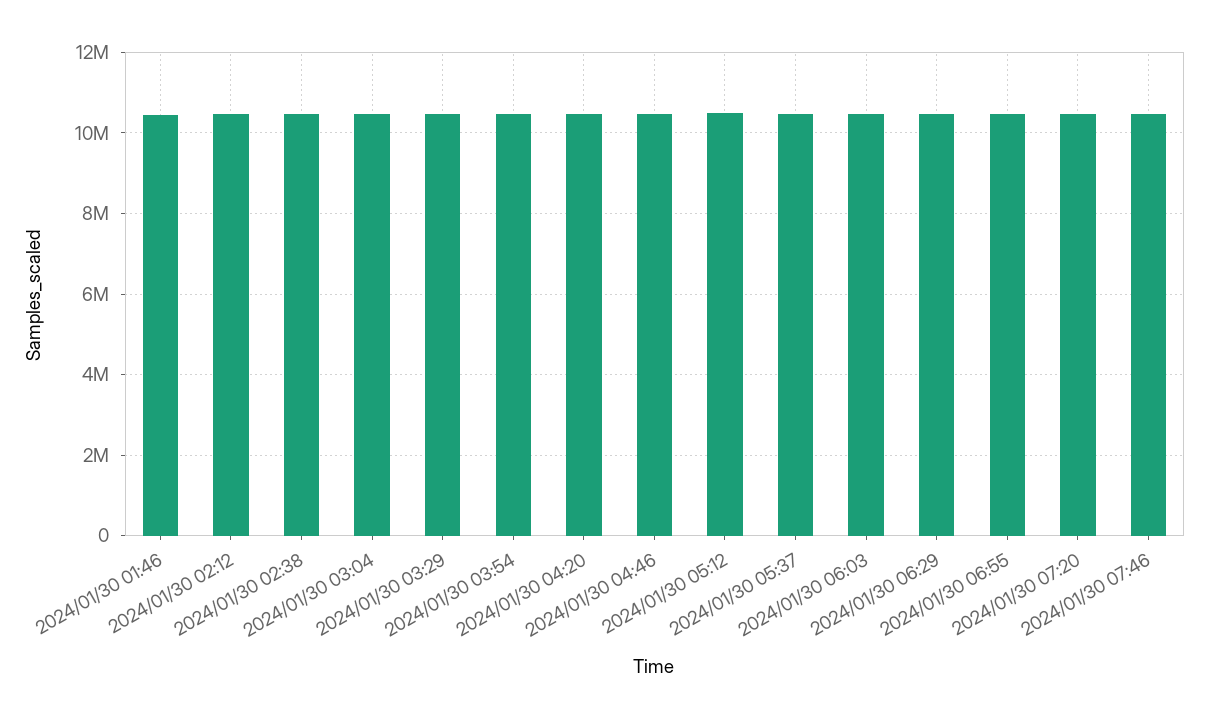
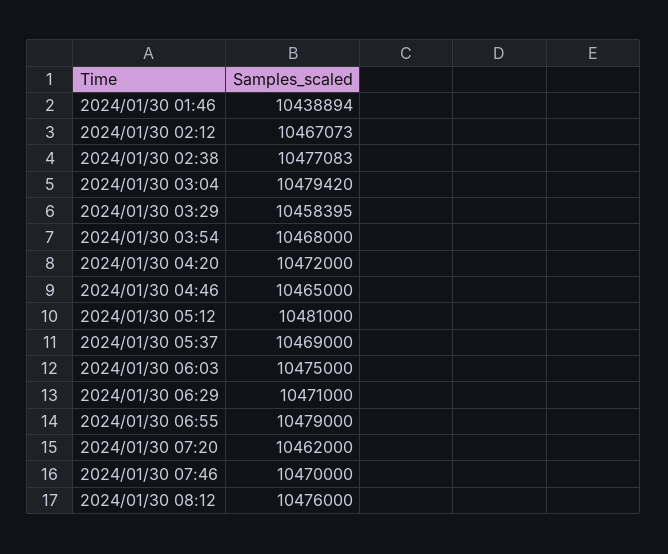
2024/01/30 08:12: none -> 10476000

